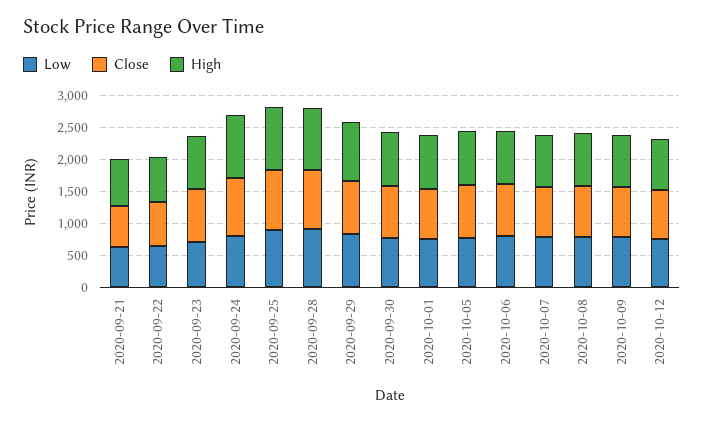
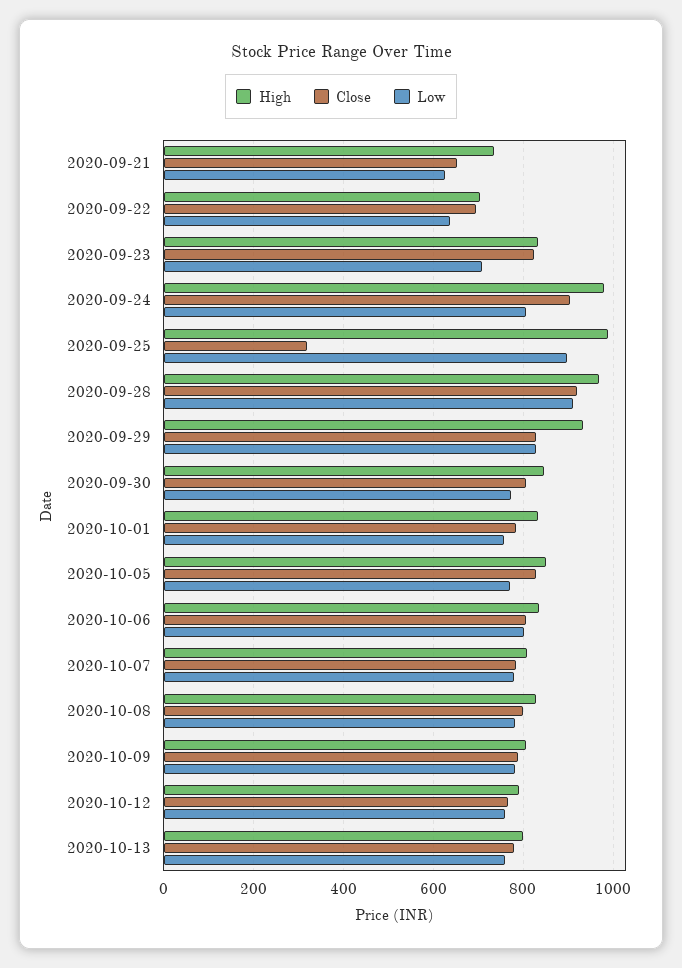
Close, 2020-09-25: 1000 -> 320
High, 2020-10-13: none -> 800
Close, 2020-10-13: none -> 780
Low, 2020-10-13: none -> 760

